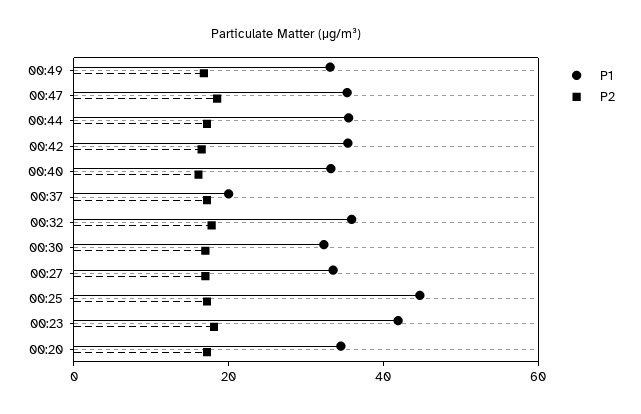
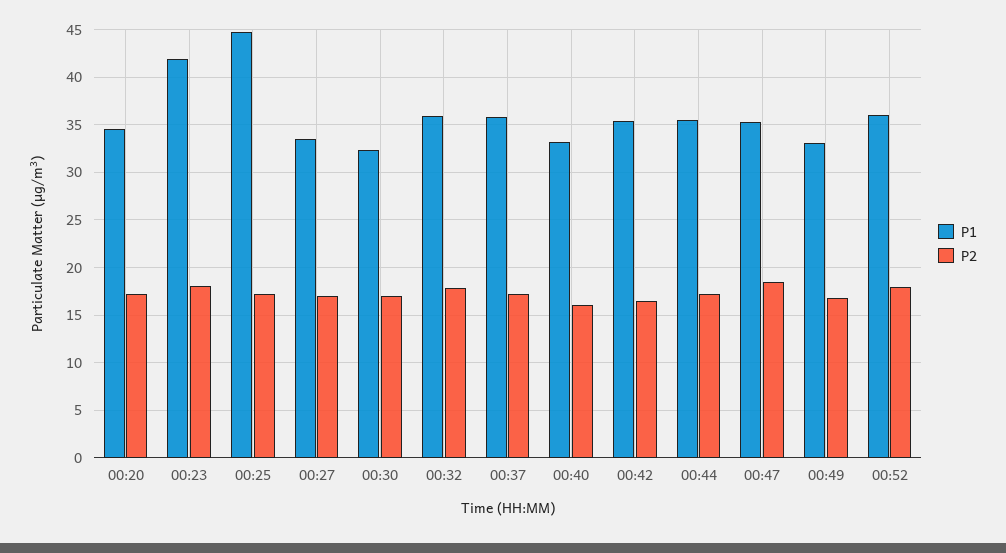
P1, 00:37: 20 -> 36
P1, 00:52: none -> 36
P2, 00:52: none -> 18

